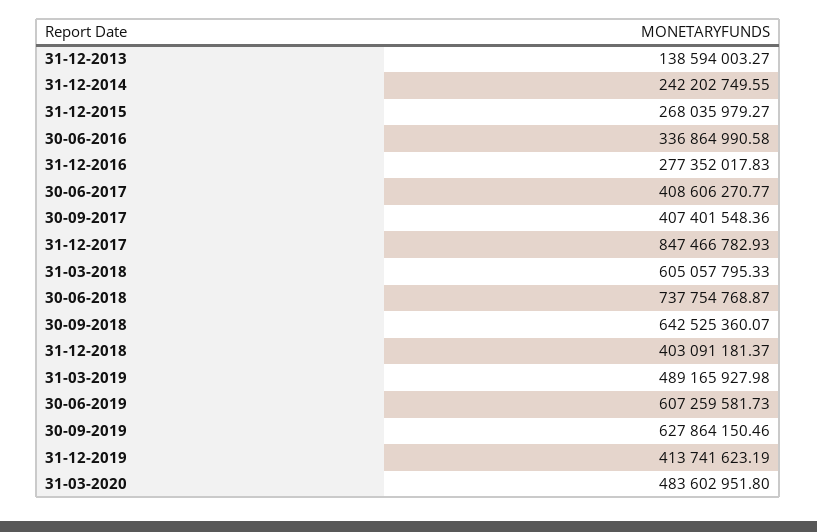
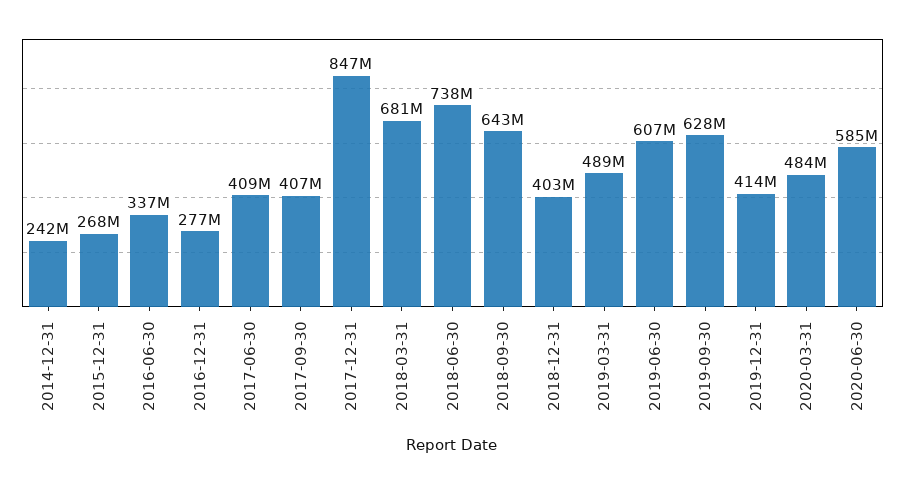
31-12-2013: 138594003.27 -> none
31-03-2018: 605057795.33 -> 681000000
2020-06-30: none -> 585000000

